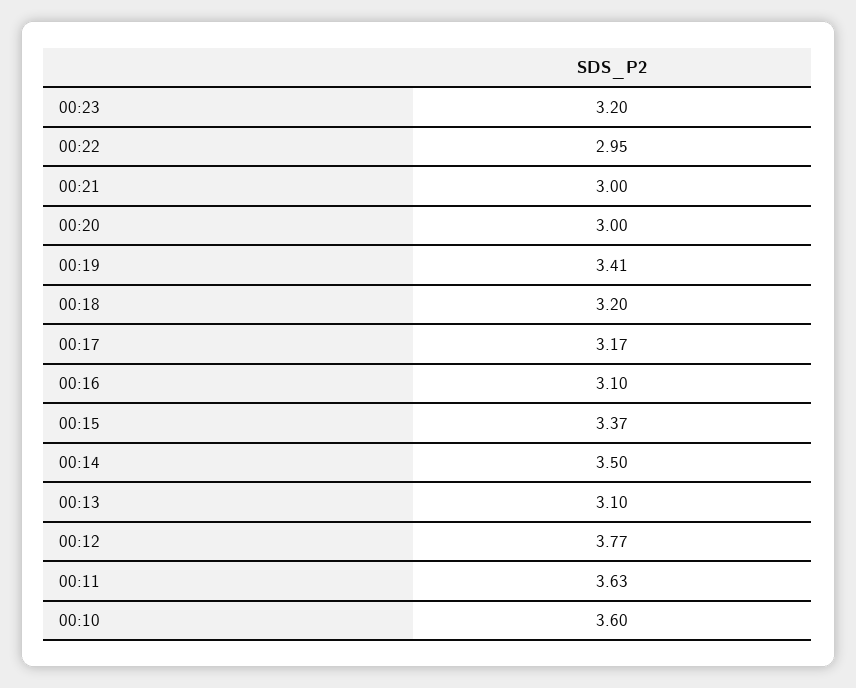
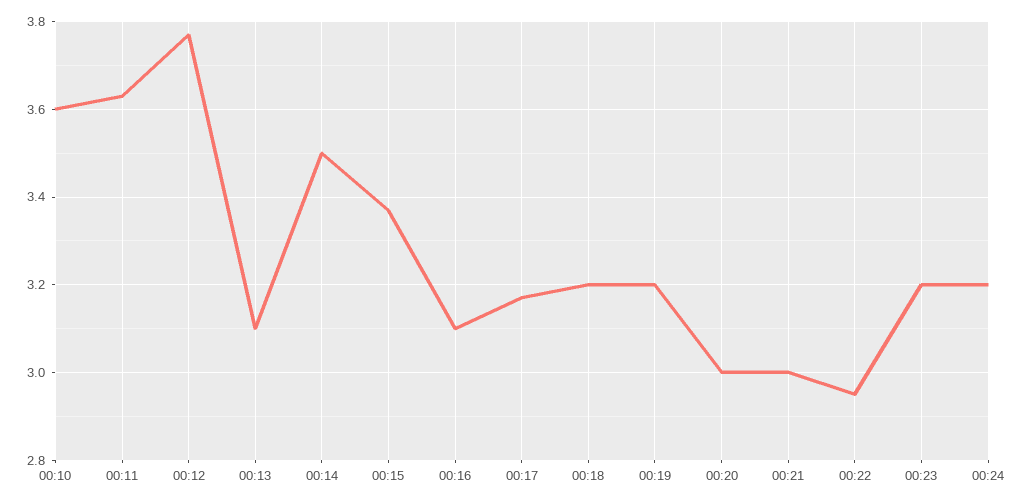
00:19: 3.41 -> 3.2
00:24: none -> 3.2

